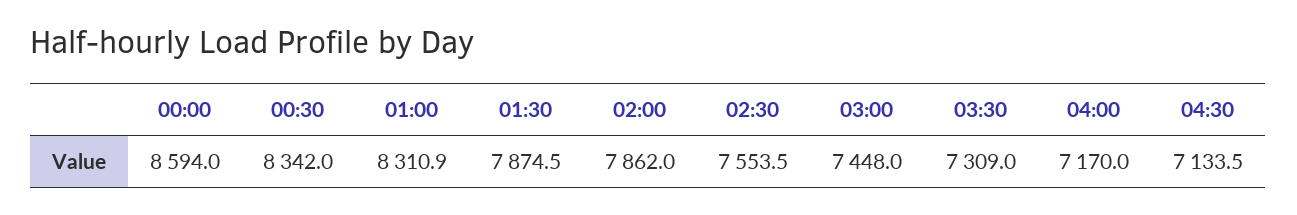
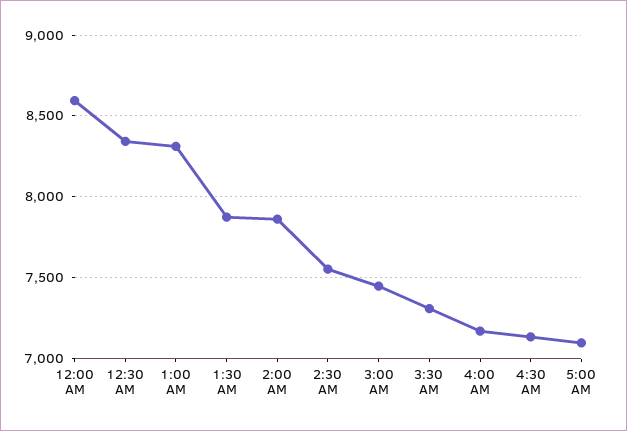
5:00 AM: none -> 7100

